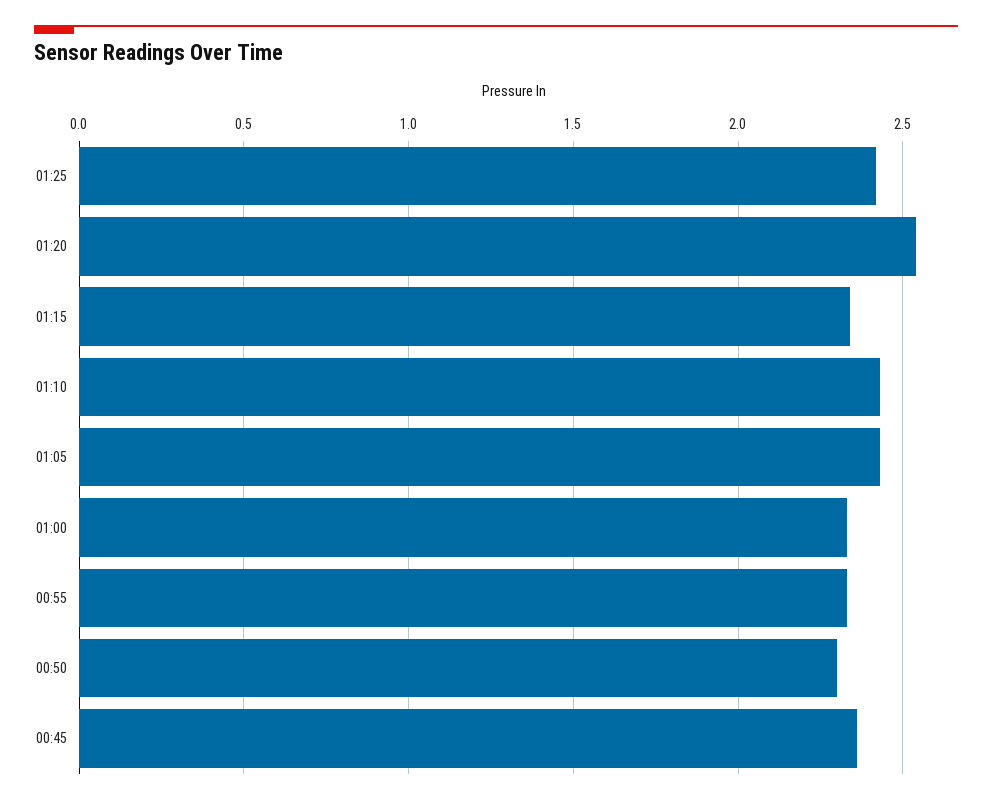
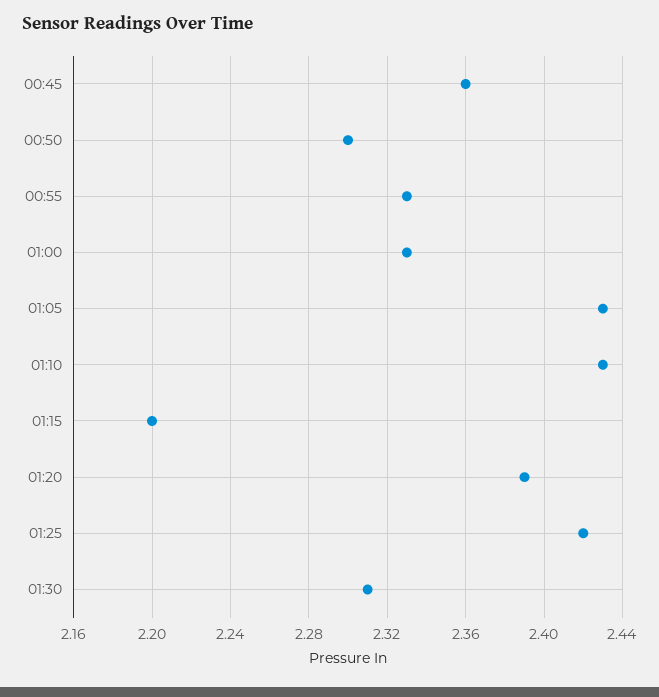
01:20: 2.55 -> 2.39
01:15: 2.35 -> 2.2
01:30: none -> 2.31

